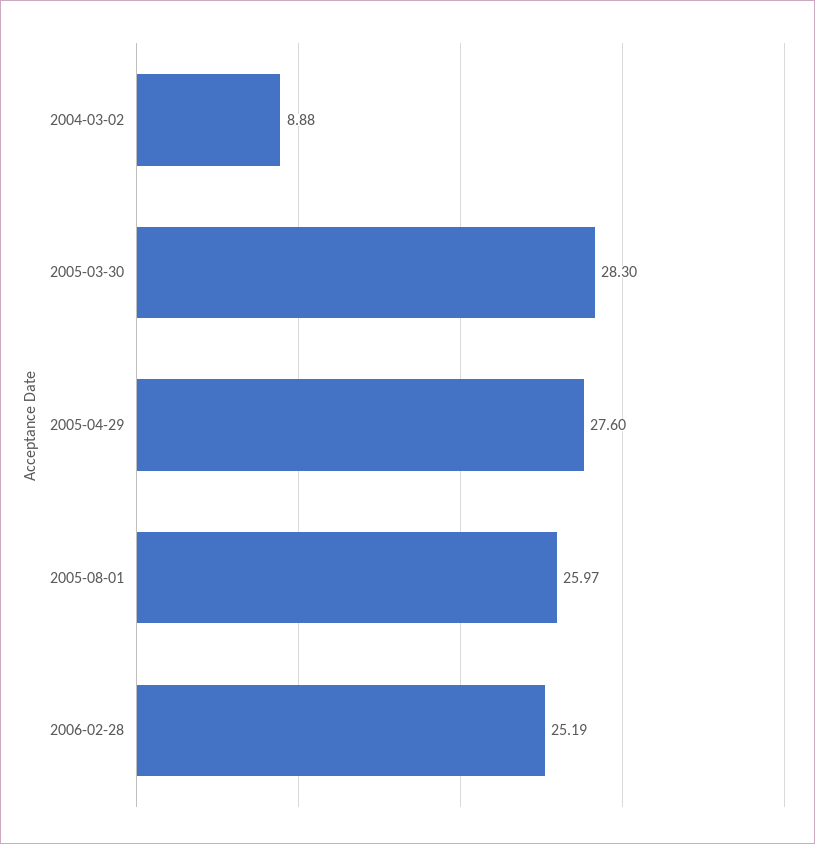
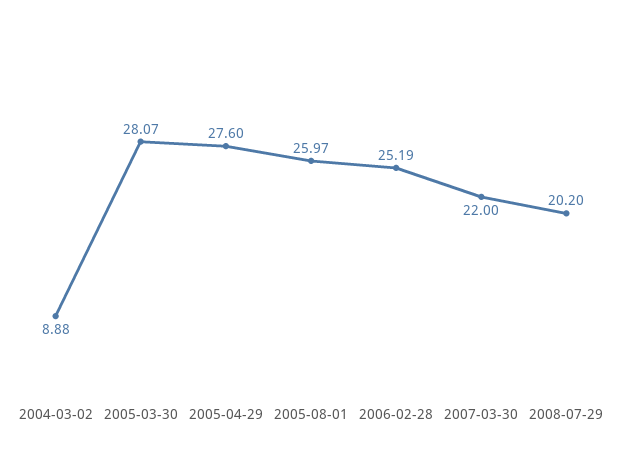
2005-03-30: 28.3 -> 28.07
2007-03-30: none -> 22
2008-07-29: none -> 20.2

